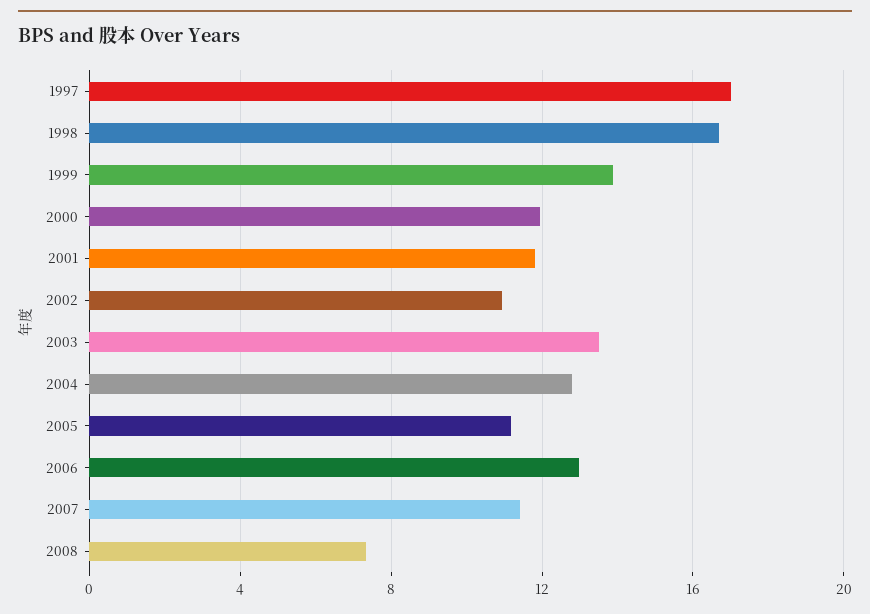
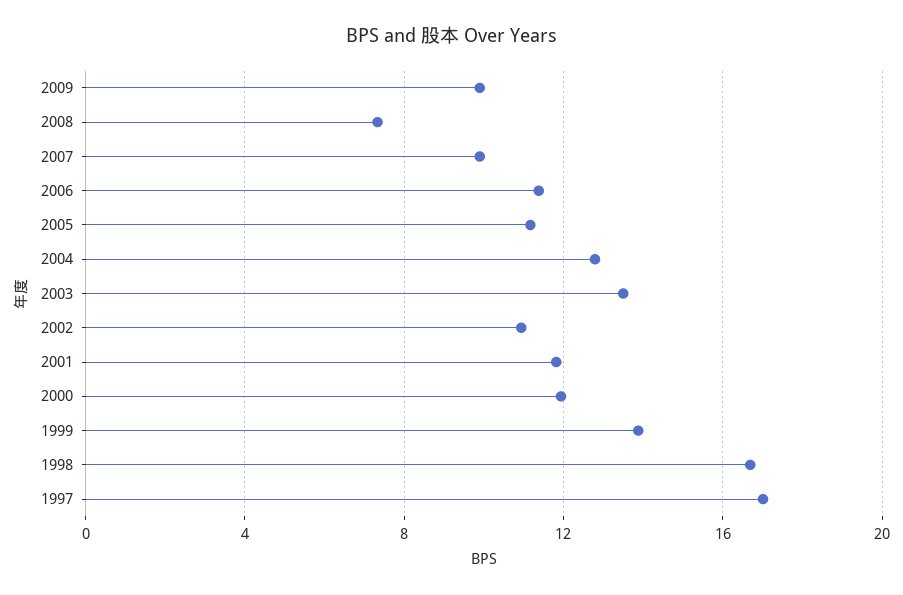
2006: 13 -> 11.5
2007: 11.5 -> 10
2009: none -> 10

